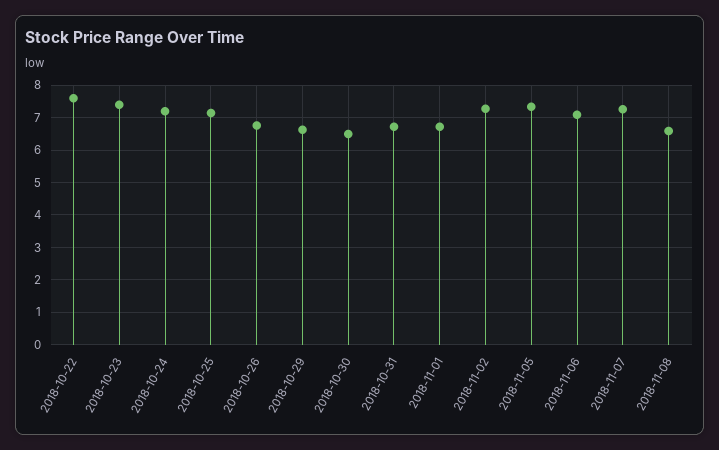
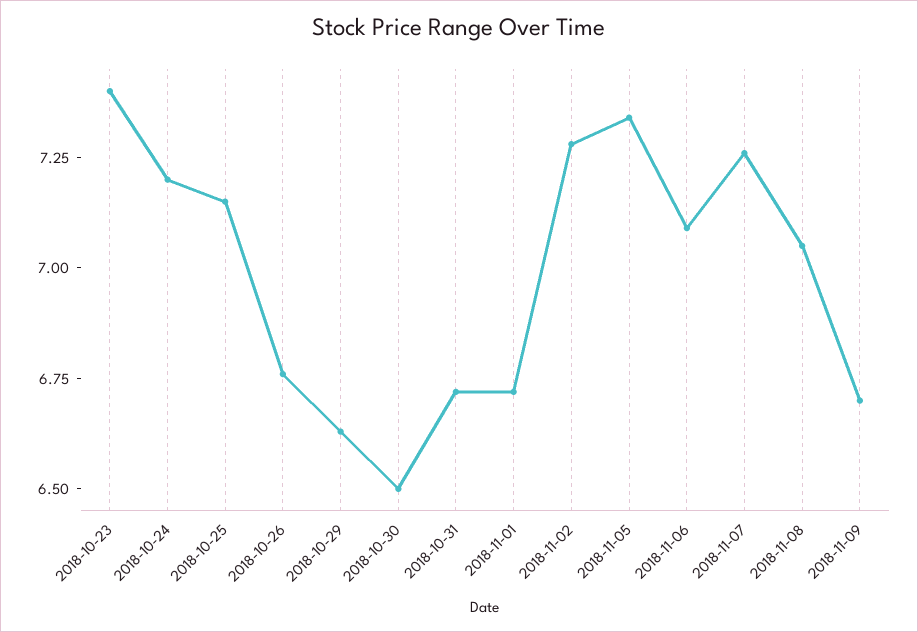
2018-10-22: 7.6 -> none
2018-11-08: 6.6 -> 7.05
2018-11-09: none -> 6.7

